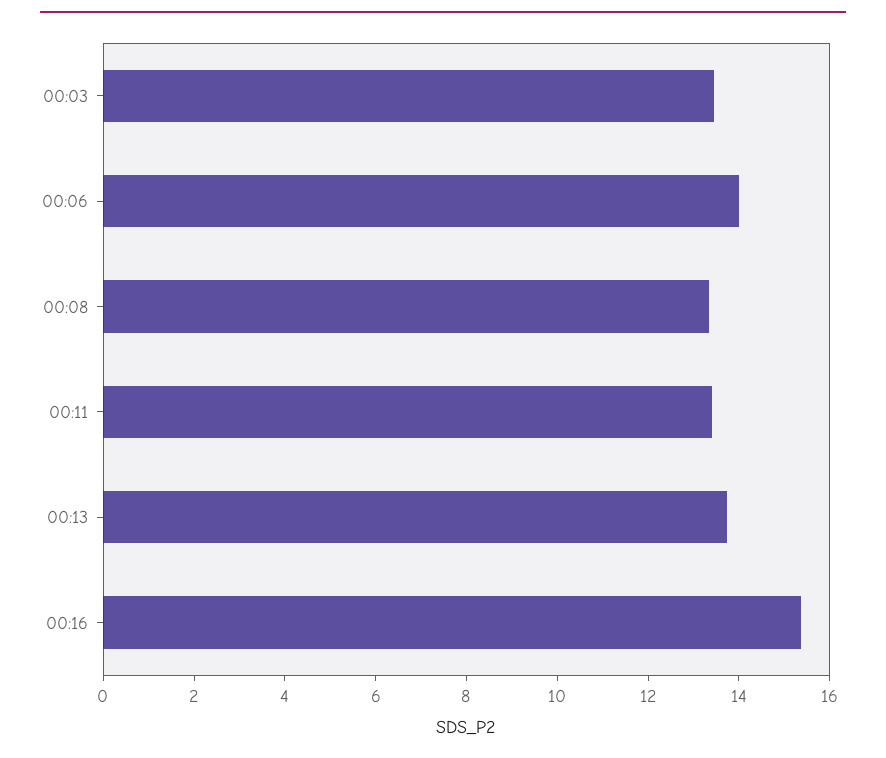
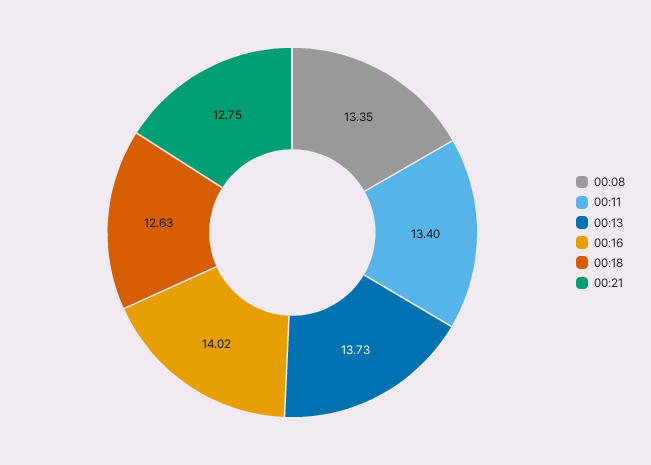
00:03: 13.5 -> none
00:06: 14 -> none
00:16: 15.5 -> 14.02
00:18: none -> 12.63
00:21: none -> 12.75

